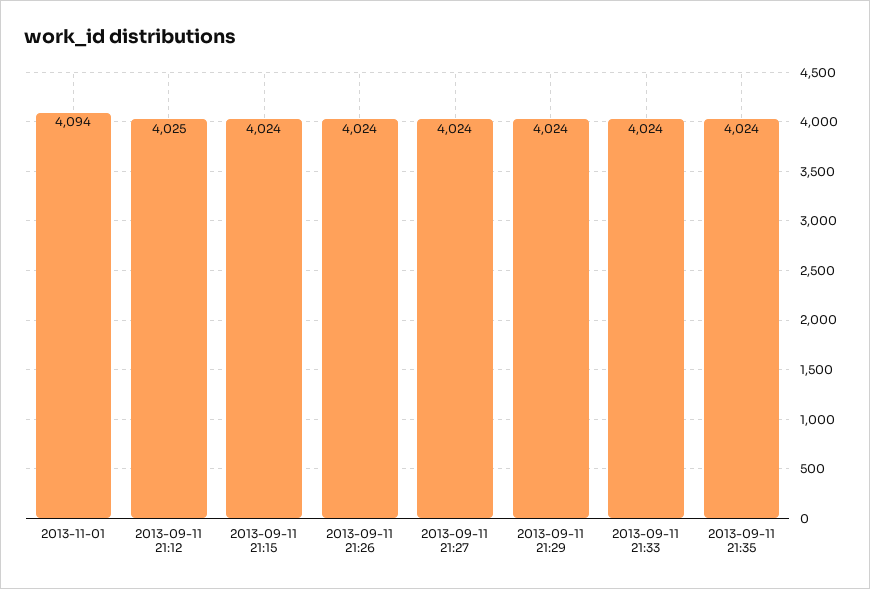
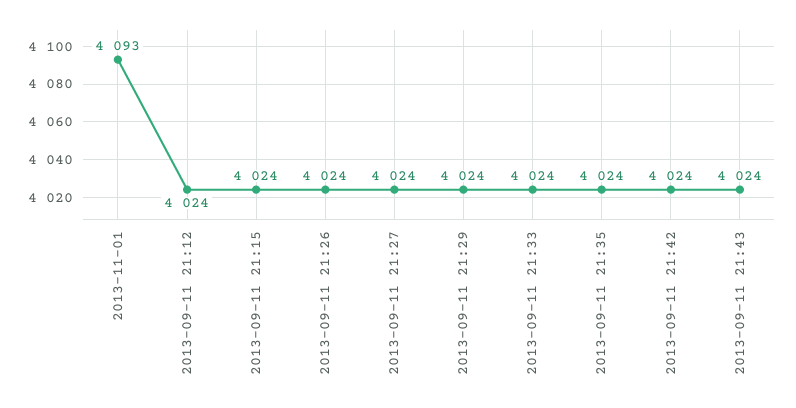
2013-11-01: 4094 -> 4093
2013-09-11 21:12: 4025 -> 4024
2013-09-11 21:42: none -> 4024
2013-09-11 21:43: none -> 4024

